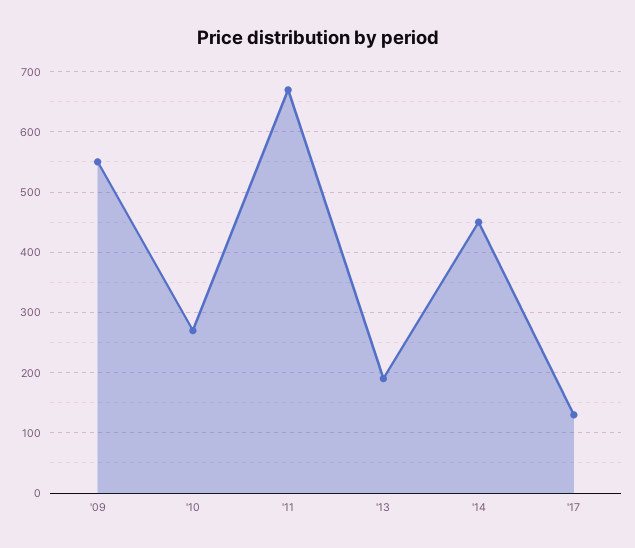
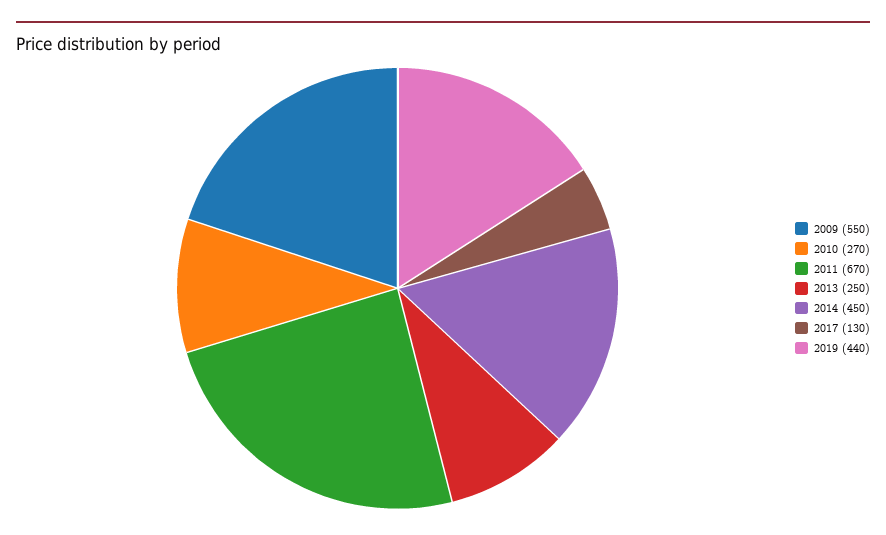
'13: 190 -> 250
2019: none -> 440

